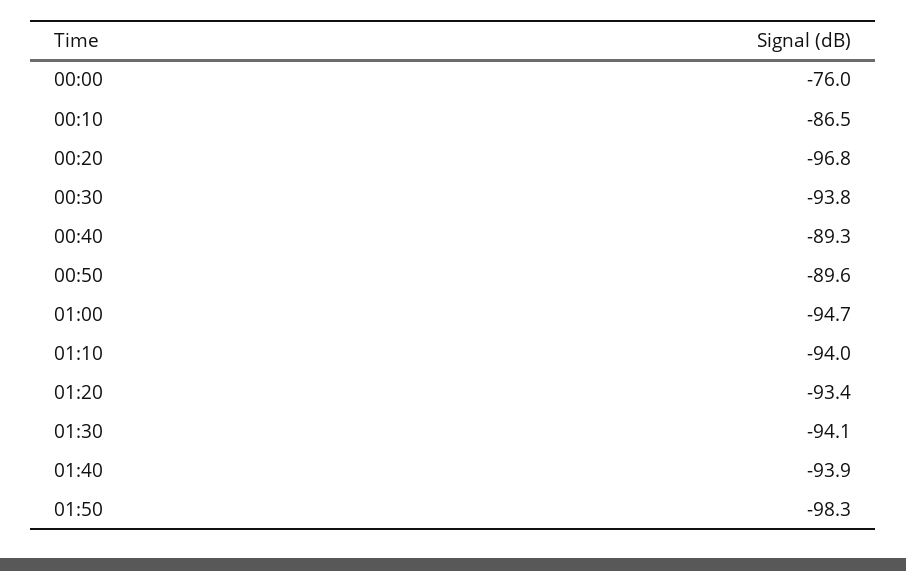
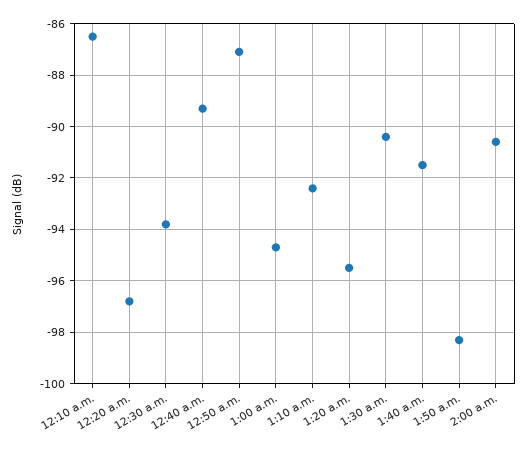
00:00: -76 -> none
00:50: -89.6 -> -87
01:10: -94 -> -92.5
01:20: -93.4 -> -95.5
01:30: -94.1 -> -90.5
01:40: -93.9 -> -91.5
2:00 a.m.: none -> -90.5

